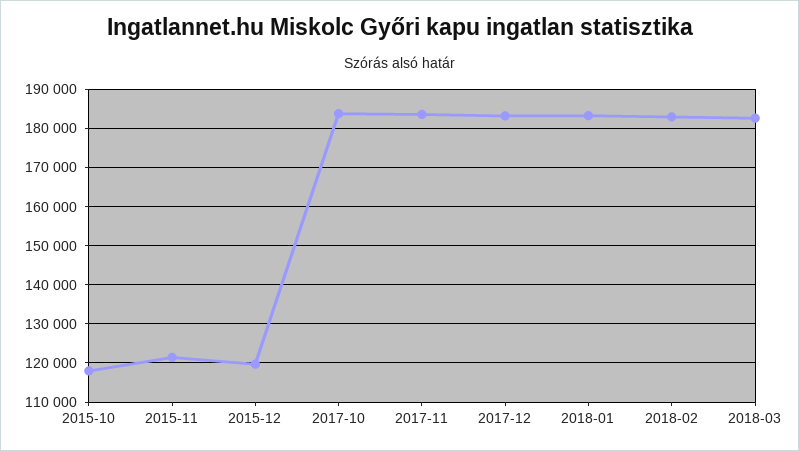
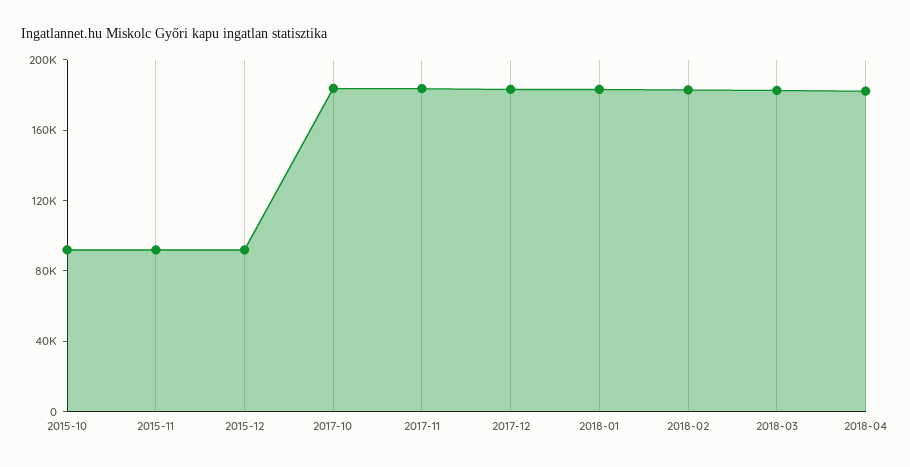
2015-10: 118000 -> 90000
2015-11: 122000 -> 90000
2015-12: 120000 -> 90000
2018-04: none -> 180000

